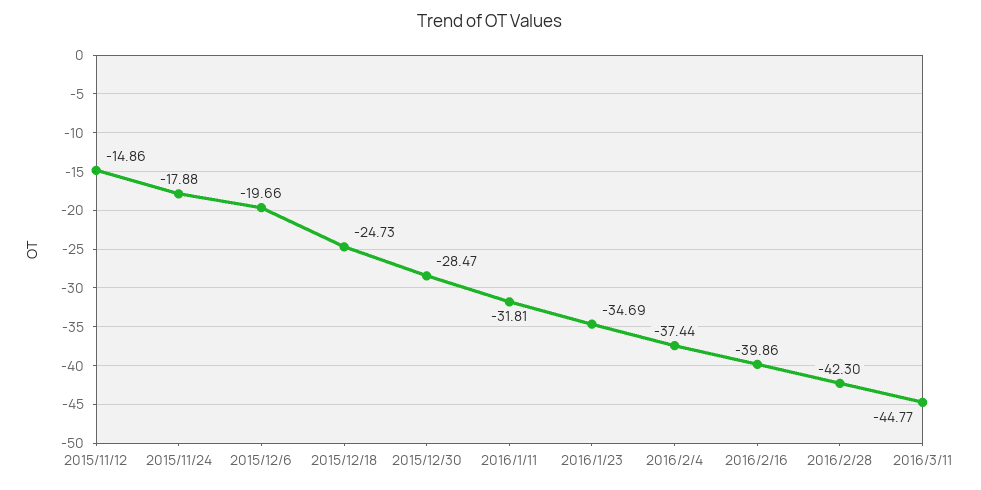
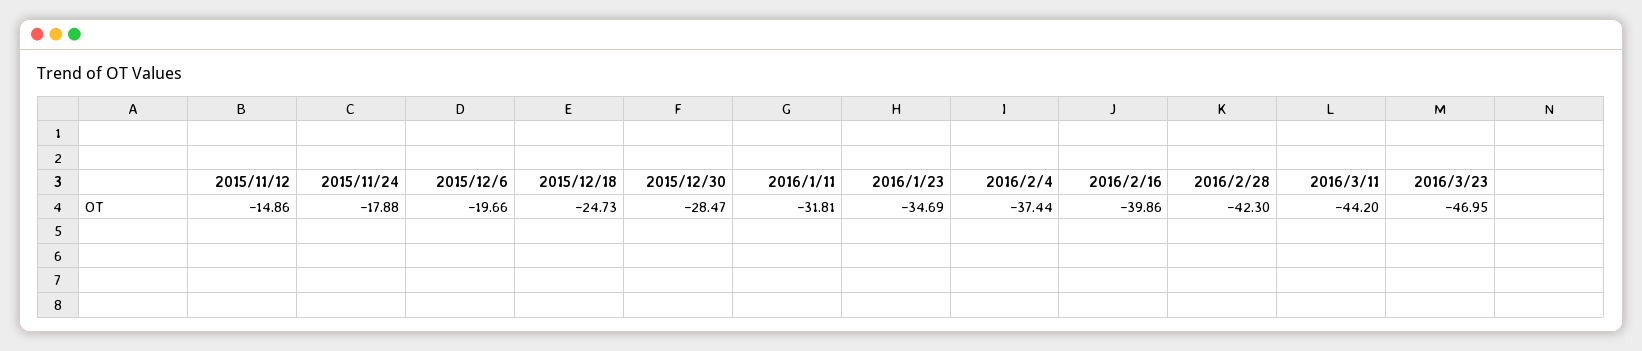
2016/3/11: -44.77 -> -44.2
2016/3/23: none -> -46.95

